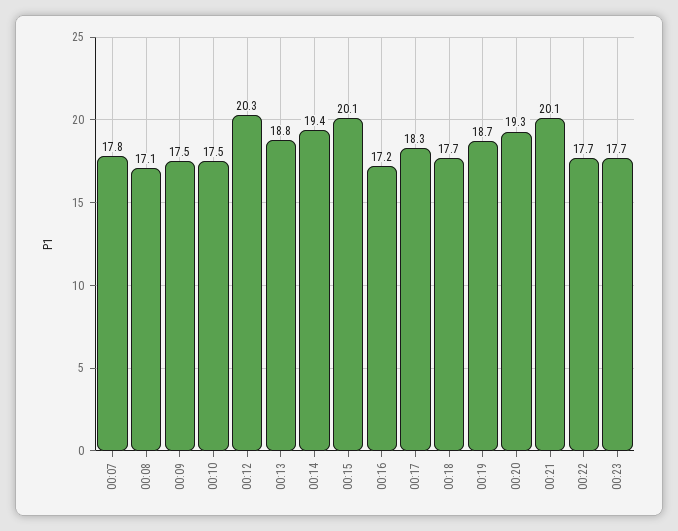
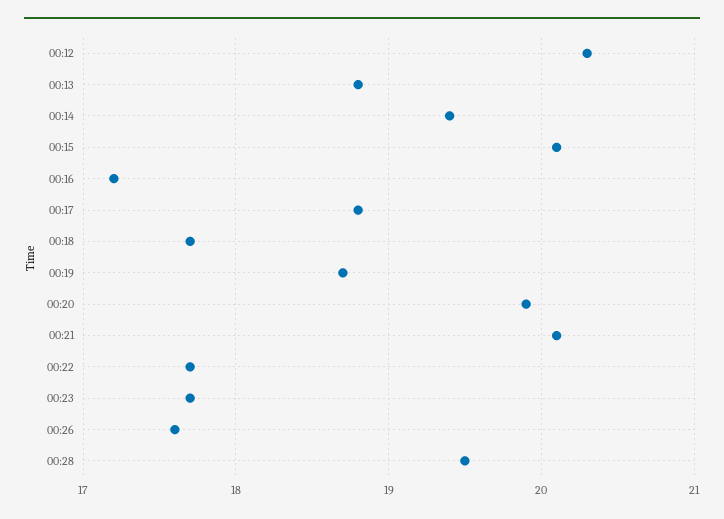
00:07: 17.8 -> none
00:08: 17.1 -> none
00:09: 17.5 -> none
00:10: 17.5 -> none
00:17: 18.3 -> 18.8
00:20: 19.3 -> 19.9
00:26: none -> 17.6
00:28: none -> 19.5

